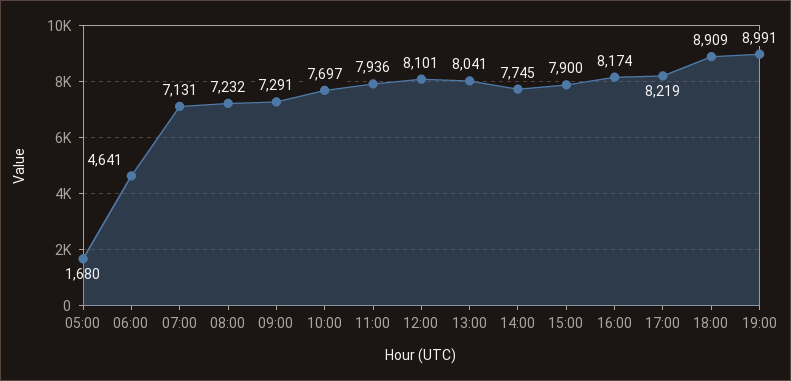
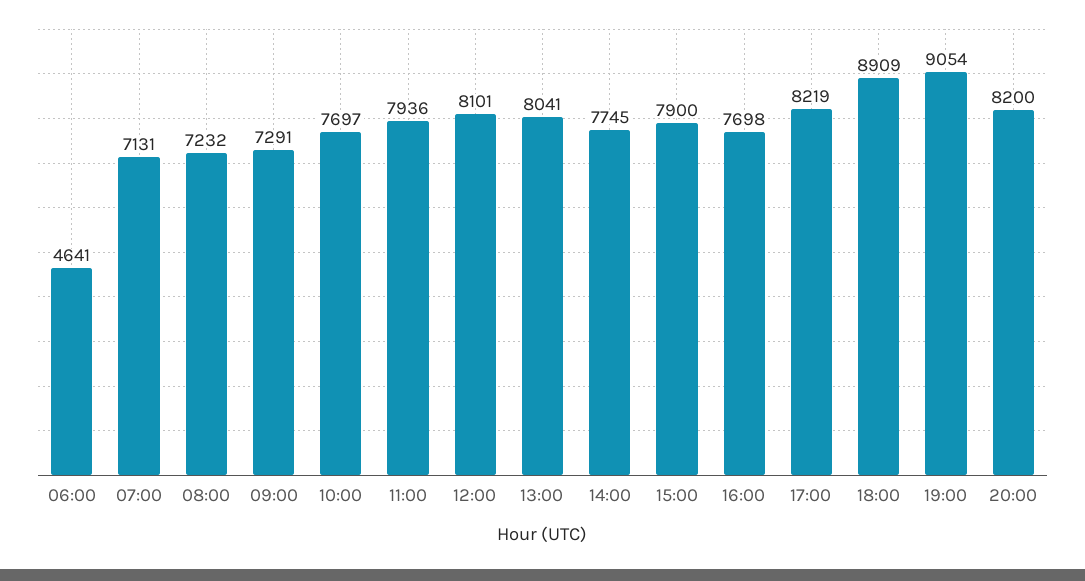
05:00: 1680 -> none
16:00: 8174 -> 7698
19:00: 8991 -> 9054
20:00: none -> 8200

